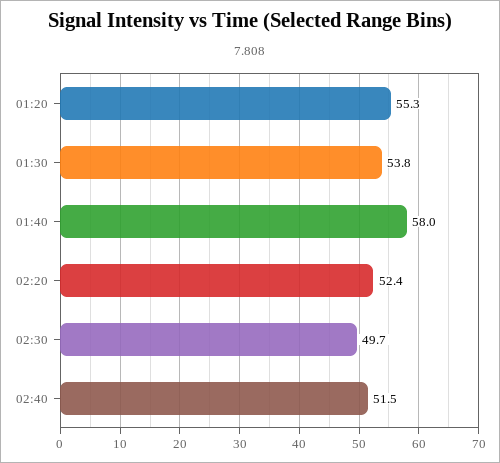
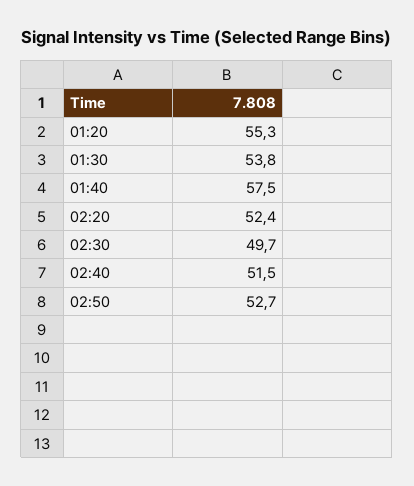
01:40: 58 -> 57.5
02:50: none -> 52.7

